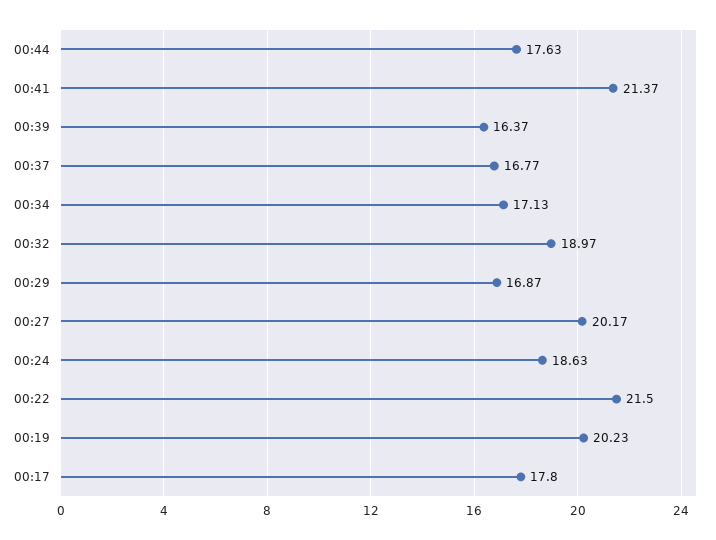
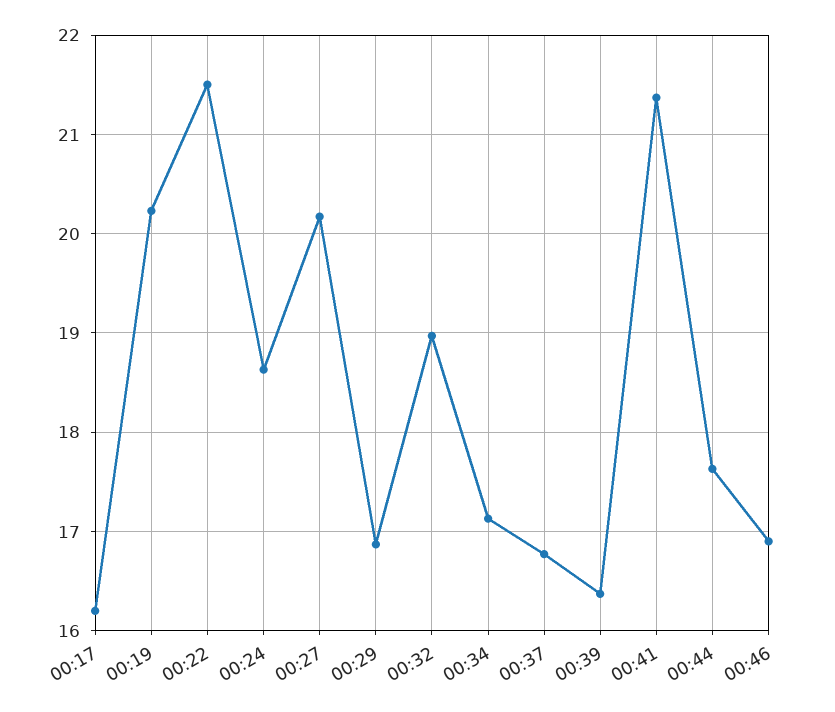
00:17: 17.8 -> 16.2
00:46: none -> 16.9

